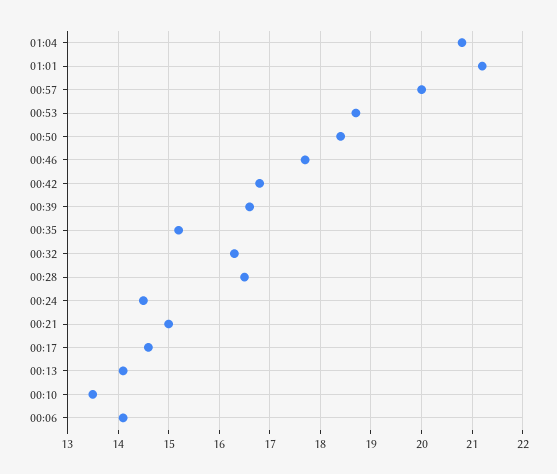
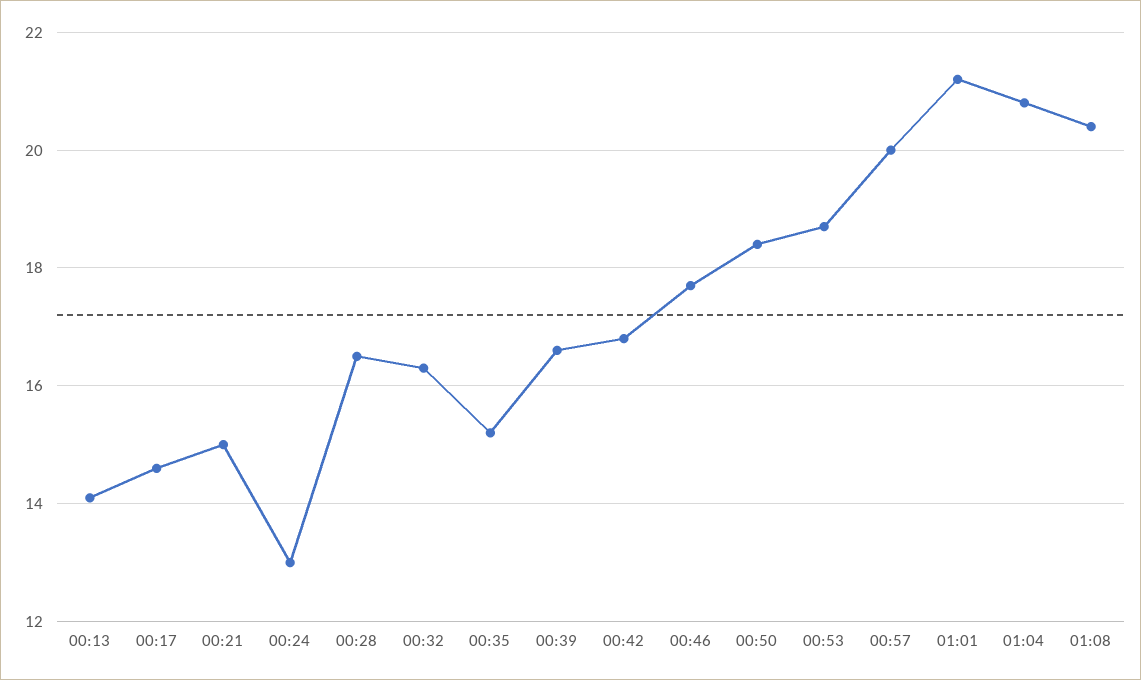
00:24: 14.5 -> 13
00:10: 13.5 -> none
00:06: 14 -> none
01:08: none -> 20.5

